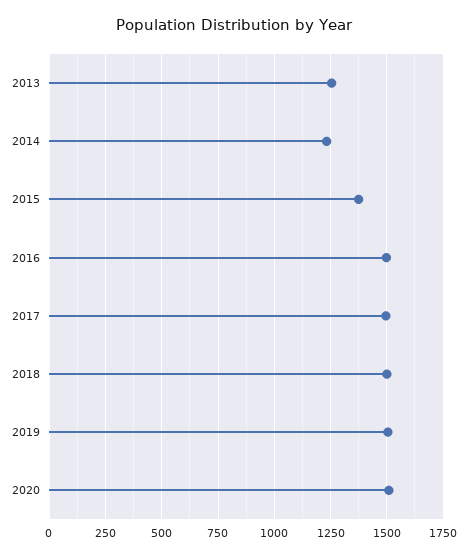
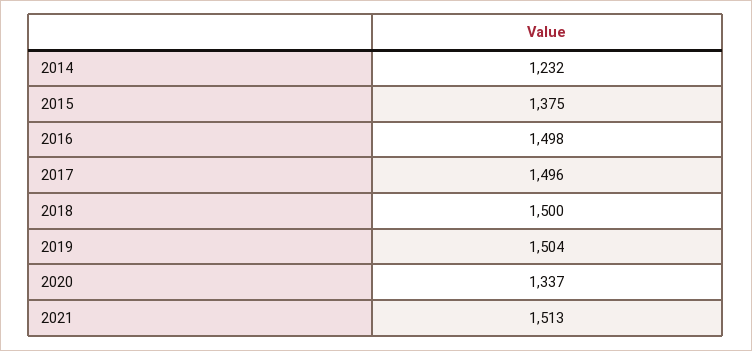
2013: 1250 -> none
2020: 1500 -> 1337
2021: none -> 1513

